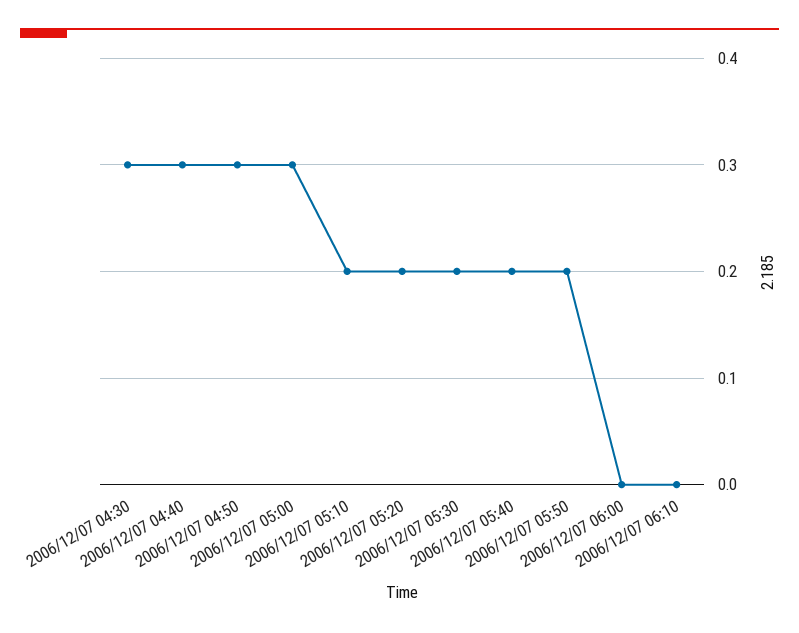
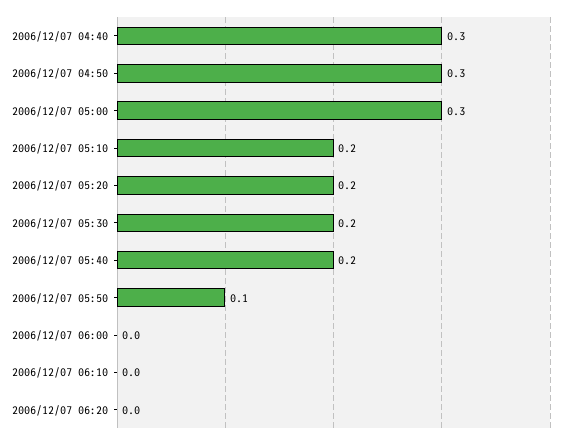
2006/12/07 04:30: 0.3 -> none
2006/12/07 05:50: 0.2 -> 0.1
2006/12/07 06:20: none -> 0

